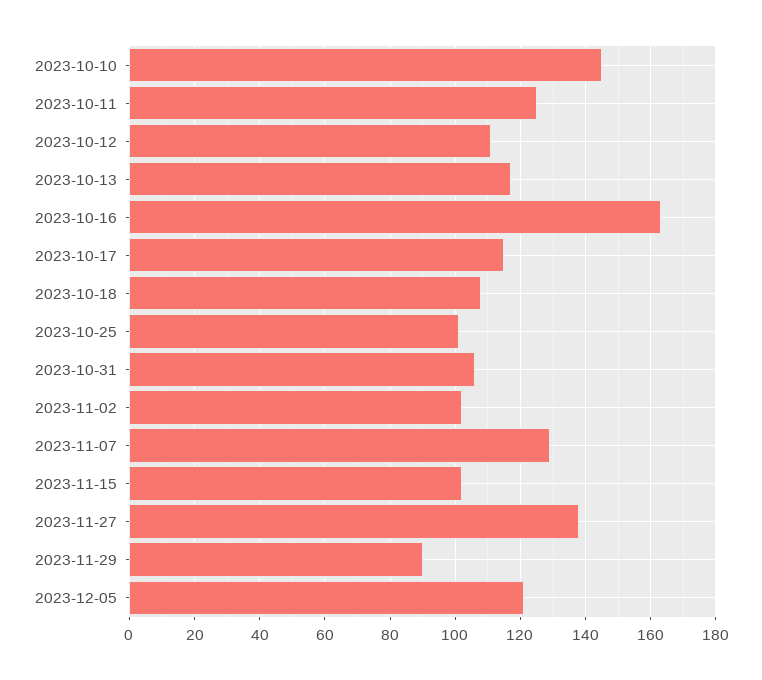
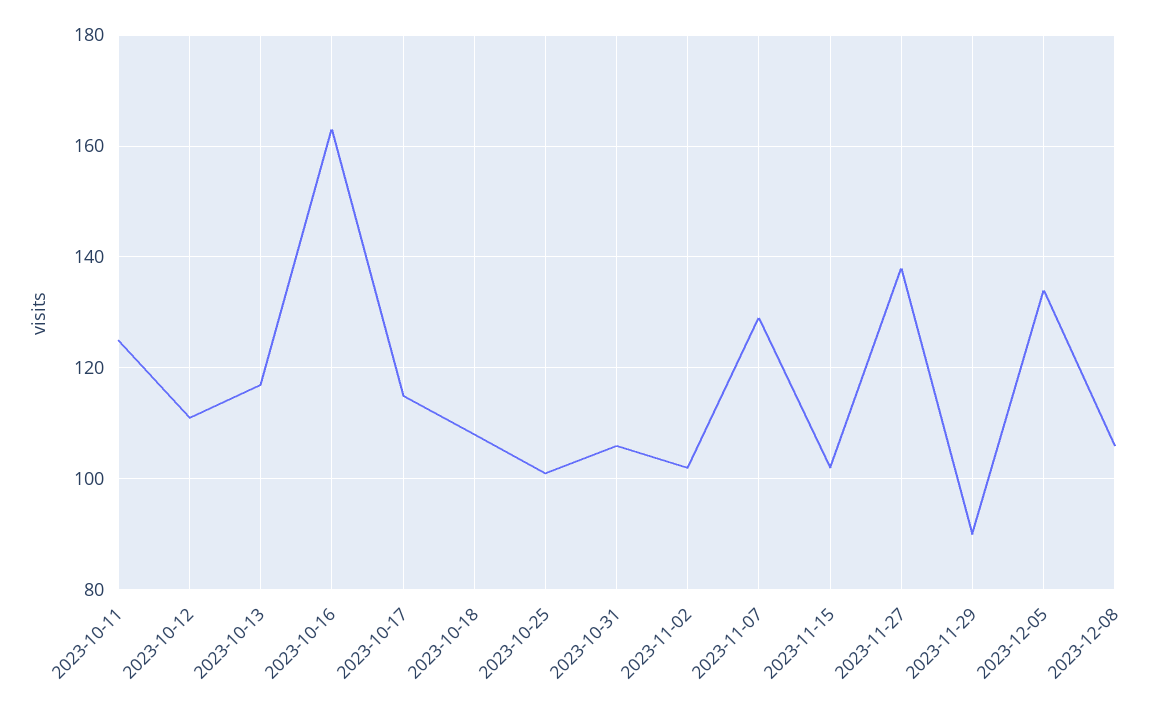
2023-10-10: 145 -> none
2023-12-05: 120 -> 135
2023-12-08: none -> 105

